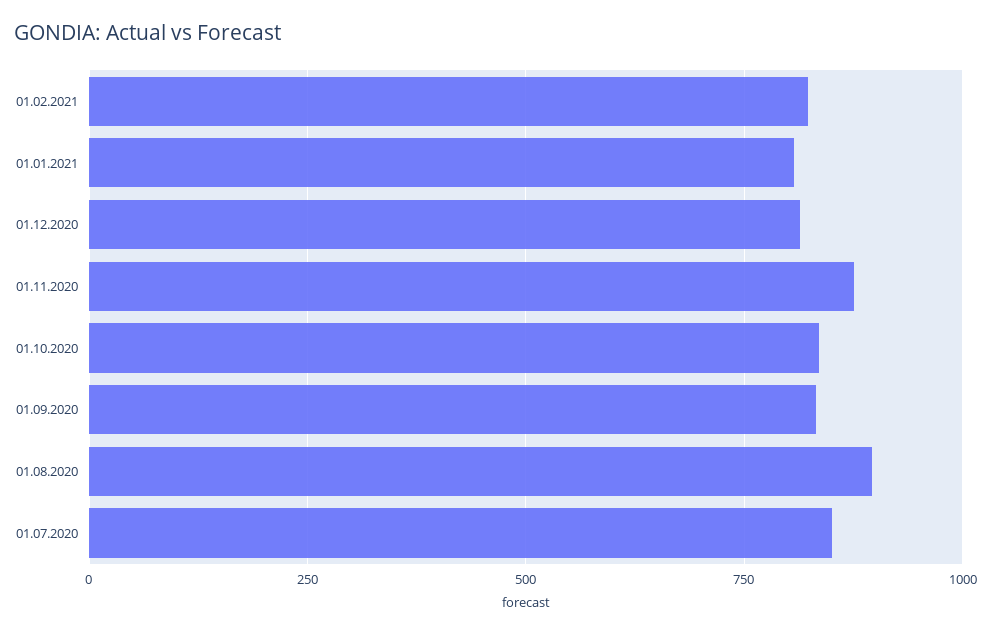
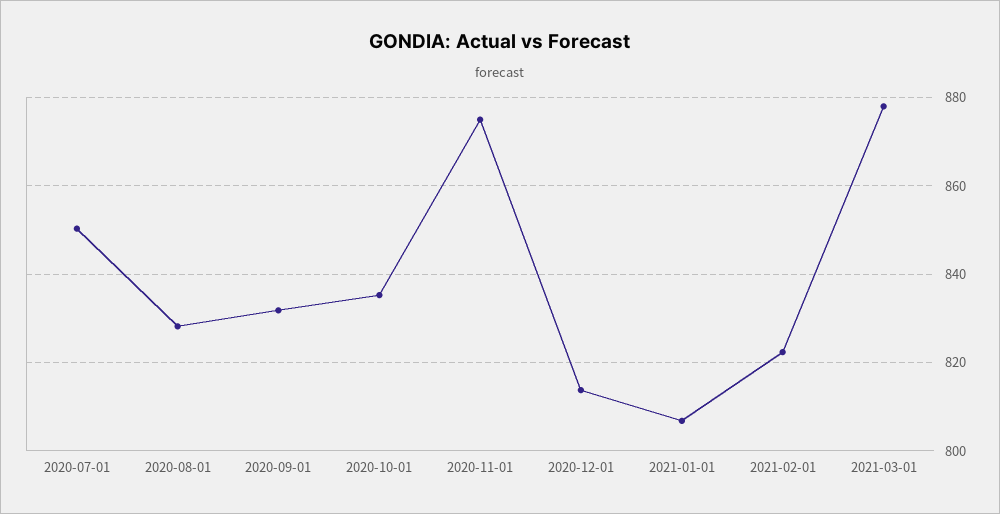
01.08.2020: 900 -> 828
2021-03-01: none -> 878

